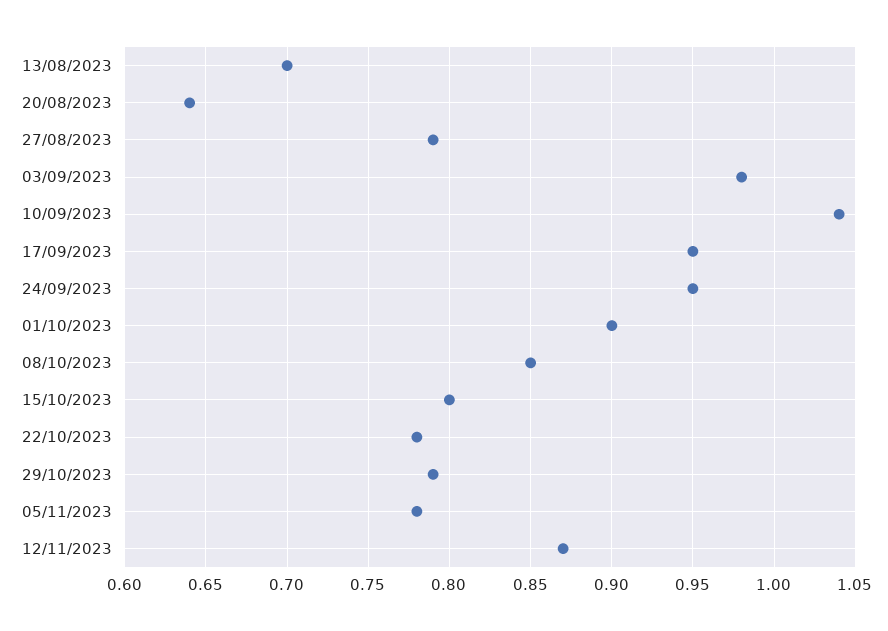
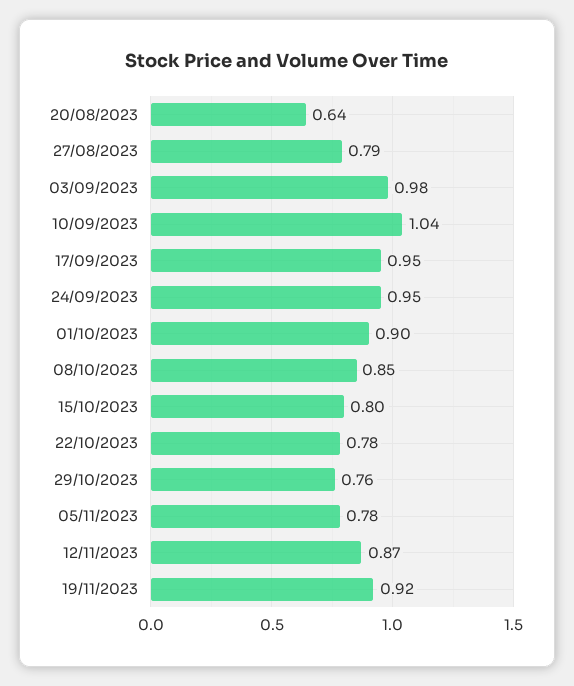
13/08/2023: 0.7 -> none
29/10/2023: 0.79 -> 0.76
19/11/2023: none -> 0.92

